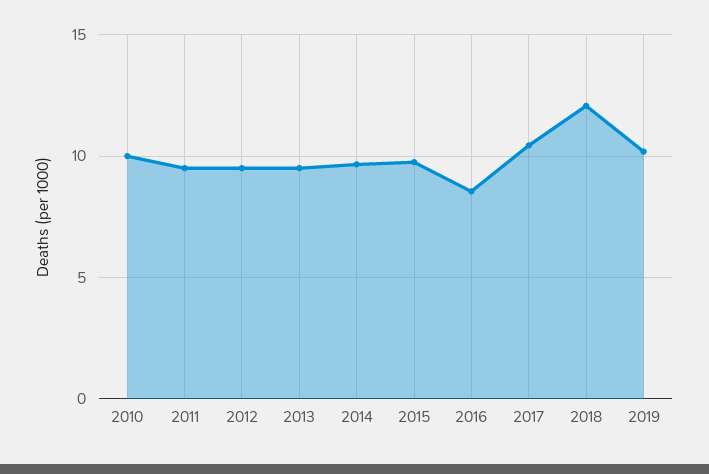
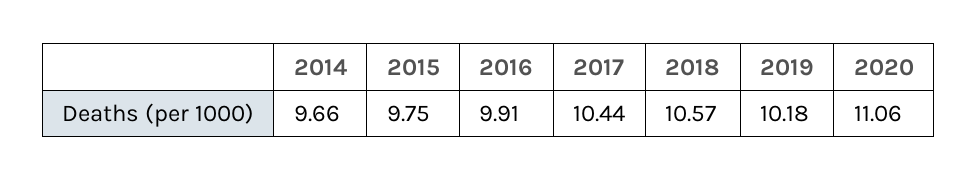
2010: 10 -> none
2011: 9.5 -> none
2012: 9.5 -> none
2013: 9.5 -> none
2016: 8.5 -> 9.91
2018: 12 -> 10.57
2020: none -> 11.06

